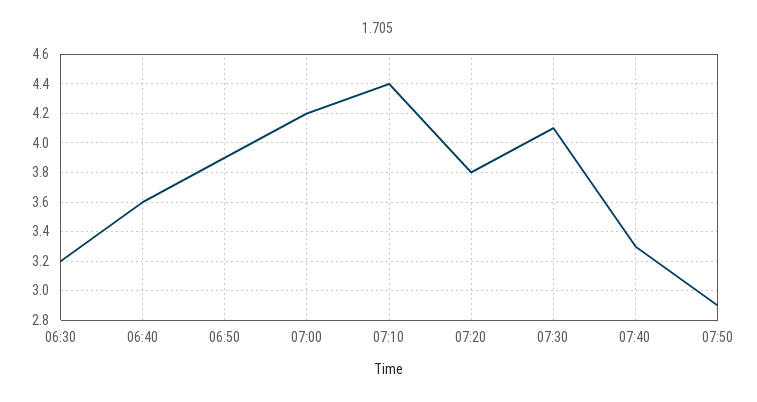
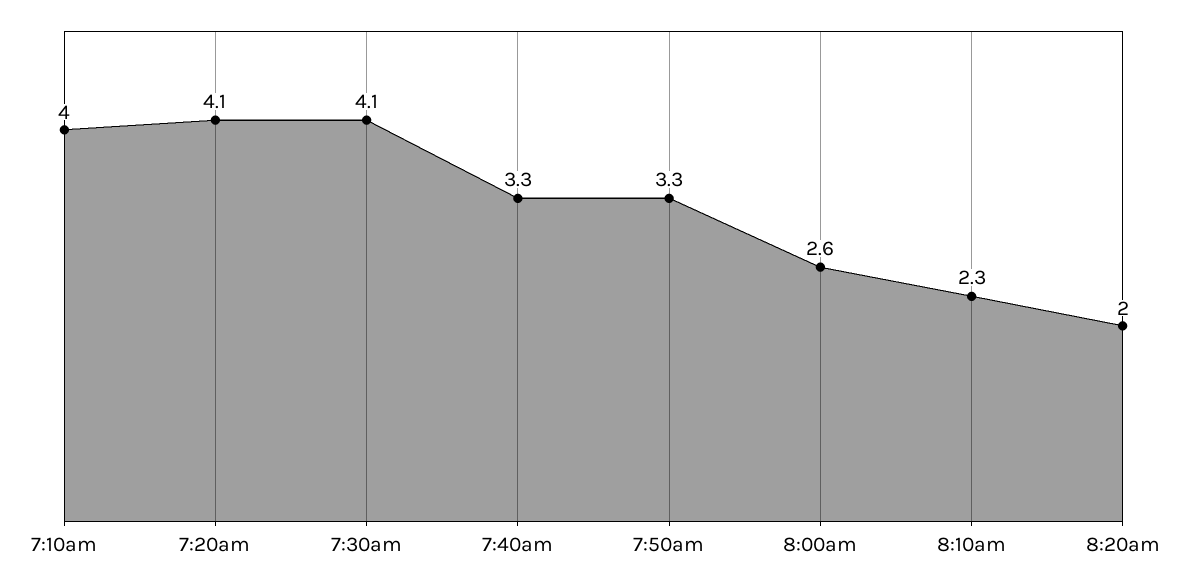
06:30: 3.2 -> none
06:40: 3.6 -> none
06:50: 3.9 -> none
07:00: 4.2 -> none
07:10: 4.4 -> 4
07:20: 3.8 -> 4.1
07:50: 2.9 -> 3.3
8:00am: none -> 2.6
8:10am: none -> 2.3
8:20am: none -> 2

